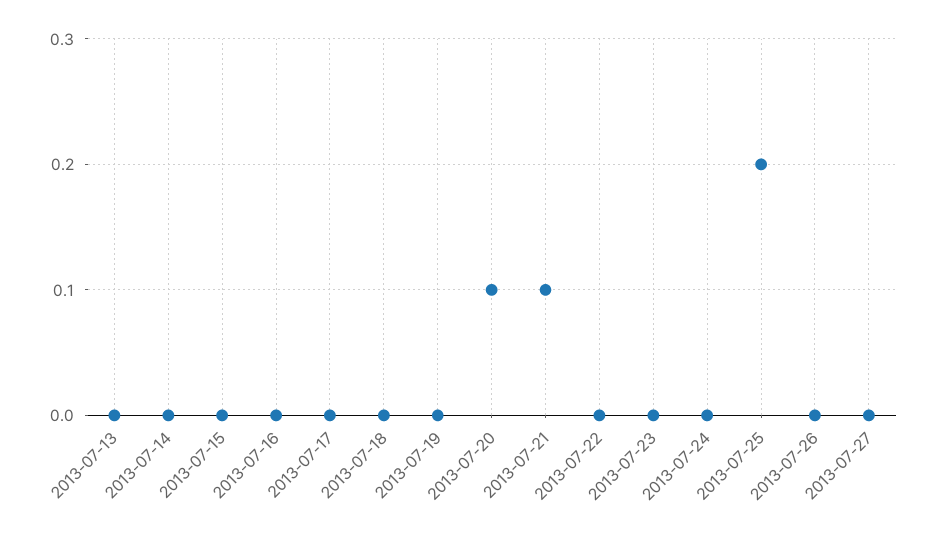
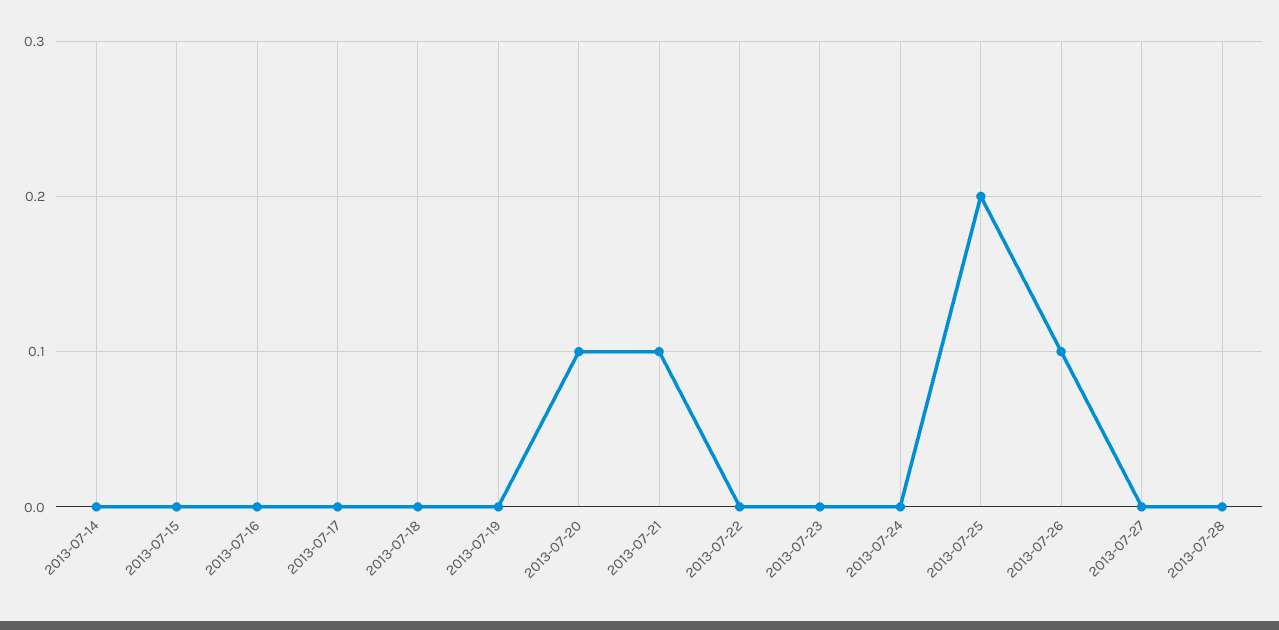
2013-07-13: 0 -> none
2013-07-26: 0 -> 0.1
2013-07-28: none -> 0

